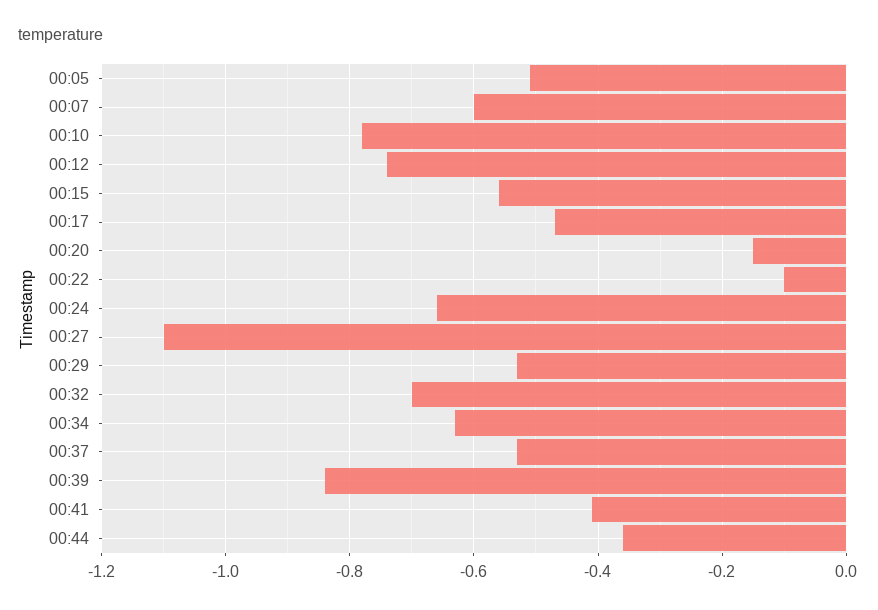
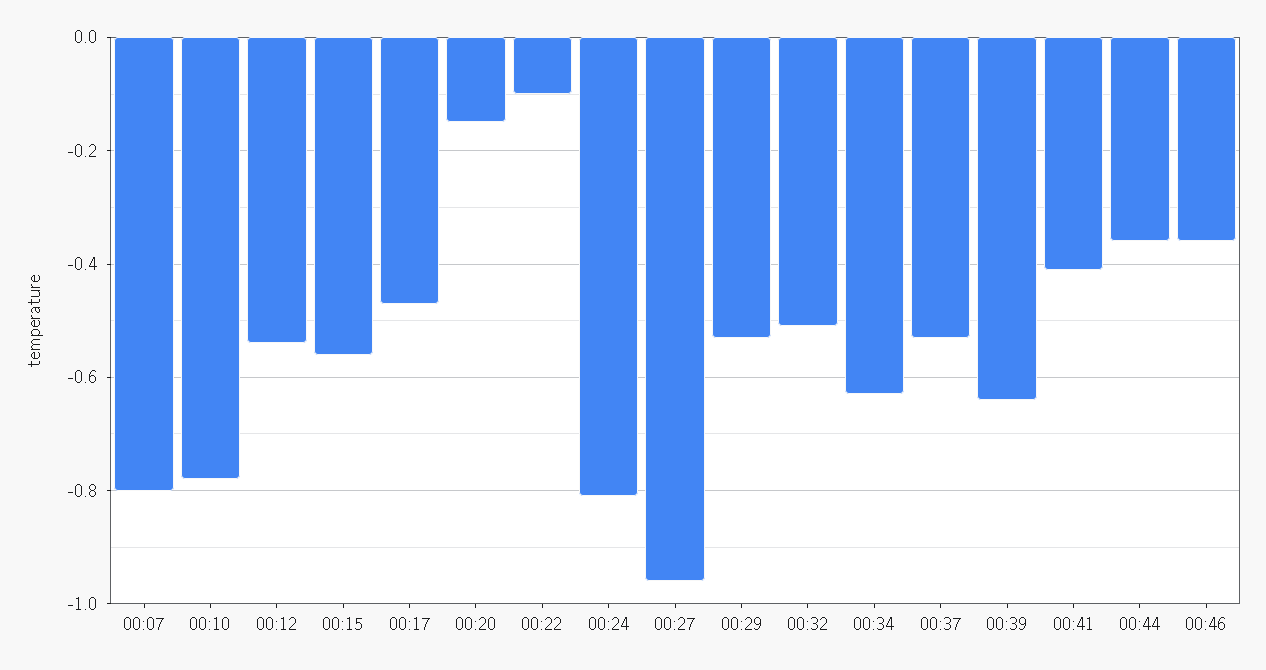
00:05: -0.5 -> none
00:07: -0.6 -> -0.8
00:12: -0.75 -> -0.55
00:24: -0.65 -> -0.8
00:27: -1.1 -> -0.95
00:32: -0.7 -> -0.5
00:39: -0.85 -> -0.65
00:46: none -> -0.35

